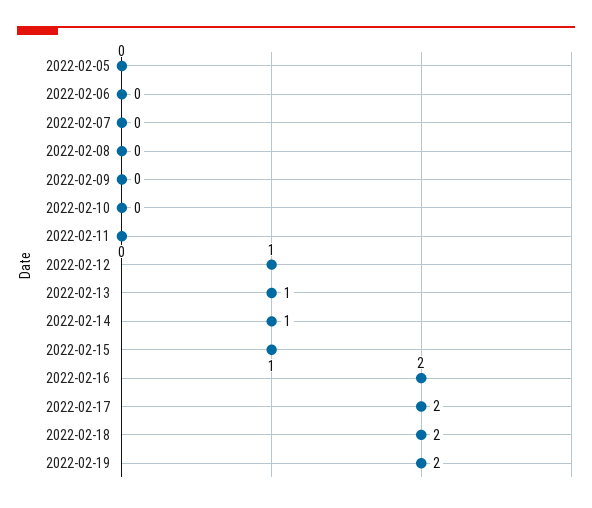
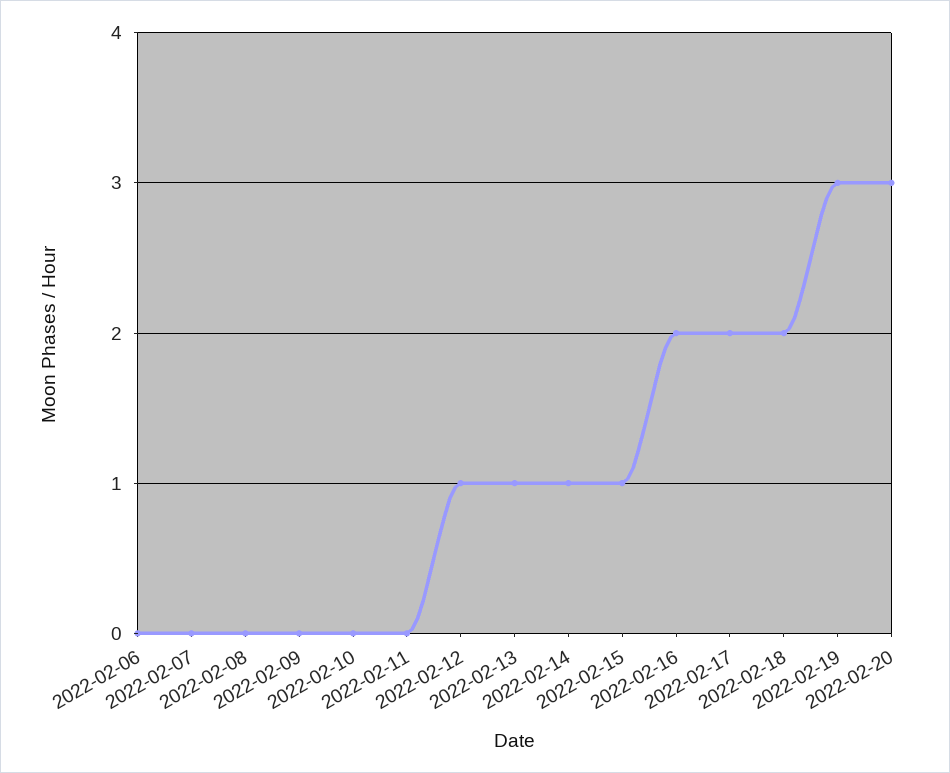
2022-02-05: 0 -> none
2022-02-19: 2 -> 3
2022-02-20: none -> 3

